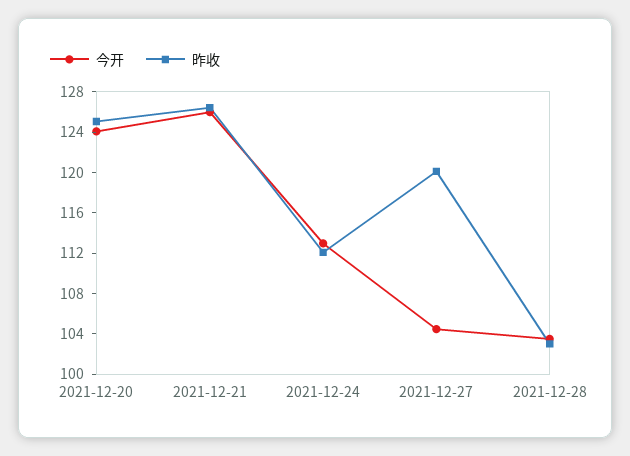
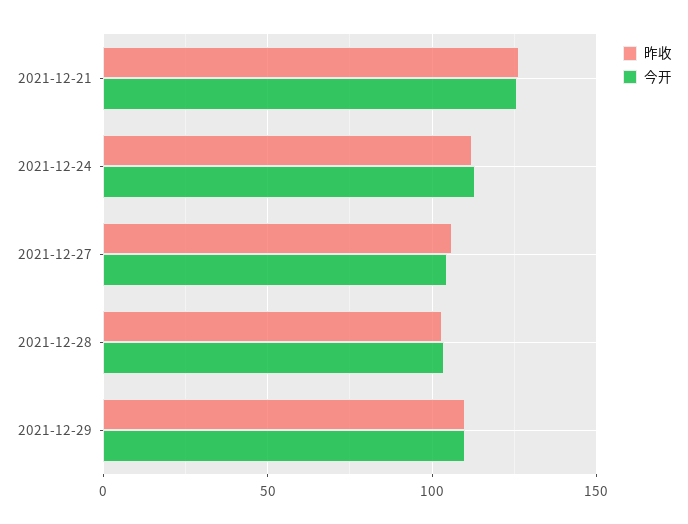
今开, 2021-12-20: 124 -> none
昨收, 2021-12-20: 125 -> none
昨收, 2021-12-27: 120 -> 105
昨收, 2021-12-29: none -> 110
今开, 2021-12-29: none -> 110

